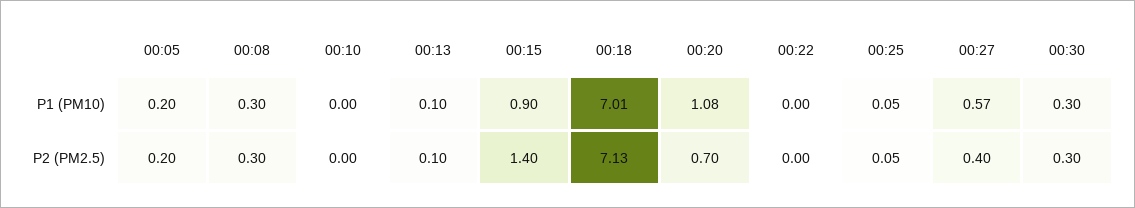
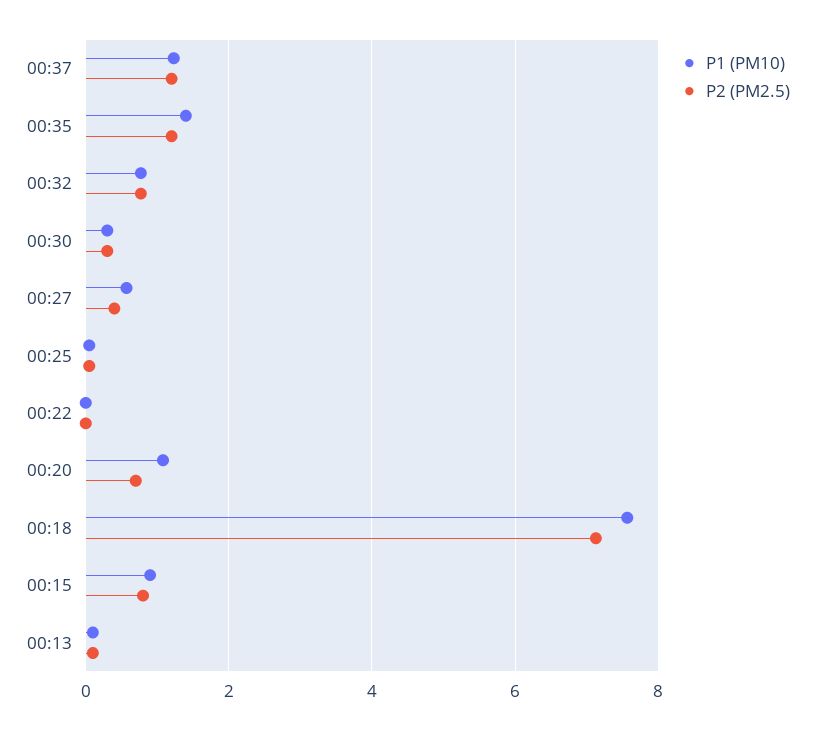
P1 (PM10), 00:05: 0.2 -> none
P1 (PM10), 00:08: 0.3 -> none
P1 (PM10), 00:10: 0 -> none
P1 (PM10), 00:18: 7.01 -> 7.6
P2 (PM2.5), 00:05: 0.2 -> none
P2 (PM2.5), 00:08: 0.3 -> none
P2 (PM2.5), 00:10: 0 -> none
P2 (PM2.5), 00:15: 1.4 -> 0.8
P1 (PM10), 00:37: none -> 1.2
P2 (PM2.5), 00:37: none -> 1.2
P1 (PM10), 00:35: none -> 1.4
P2 (PM2.5), 00:35: none -> 1.2
P1 (PM10), 00:32: none -> 0.8
P2 (PM2.5), 00:32: none -> 0.8

